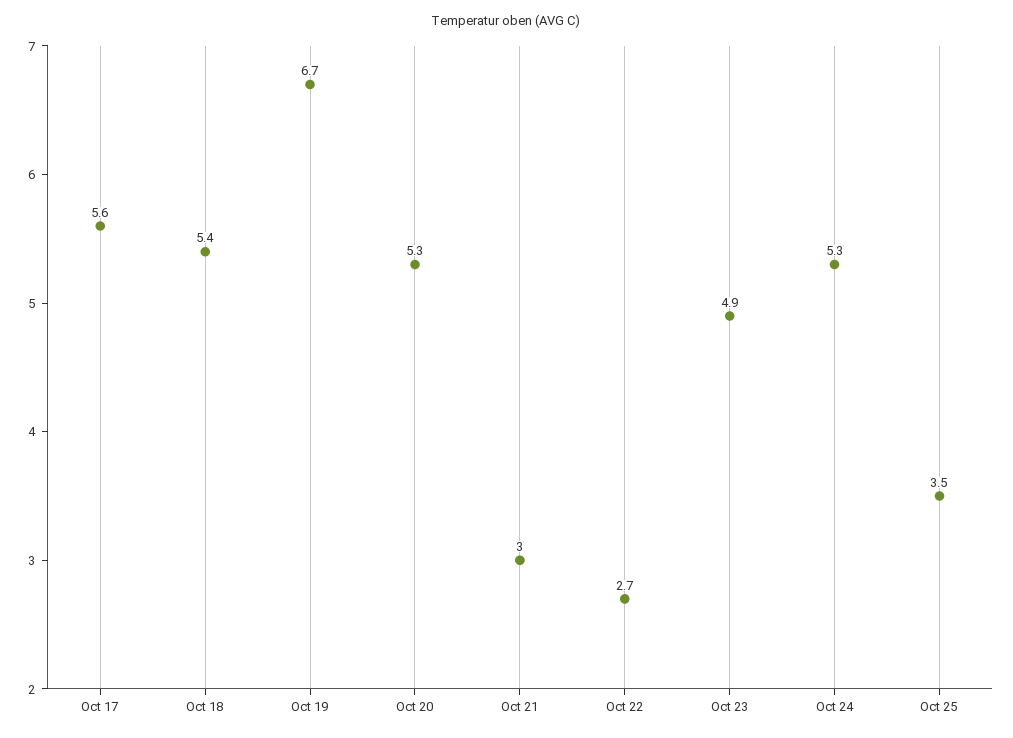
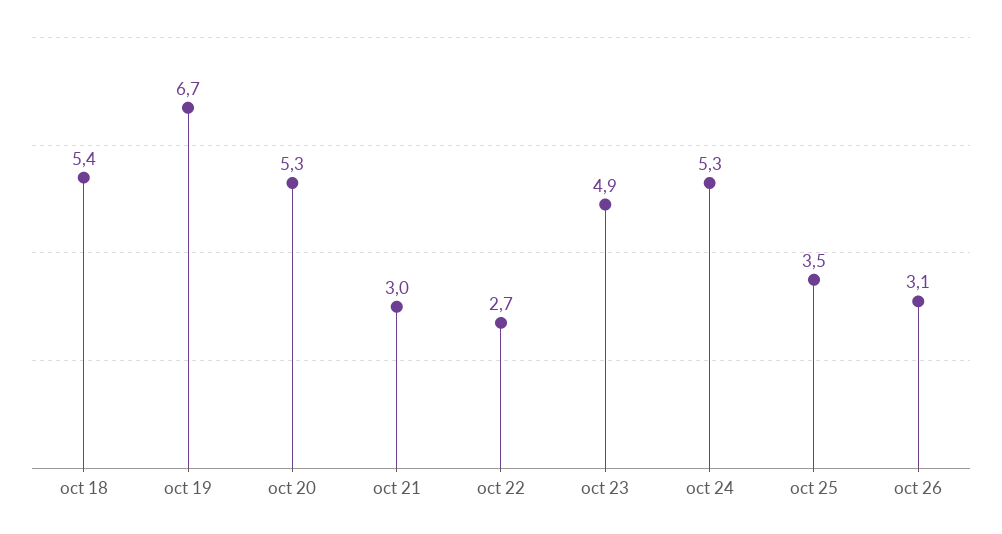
Oct 17: 5.6 -> none
oct 26: none -> 3.1

